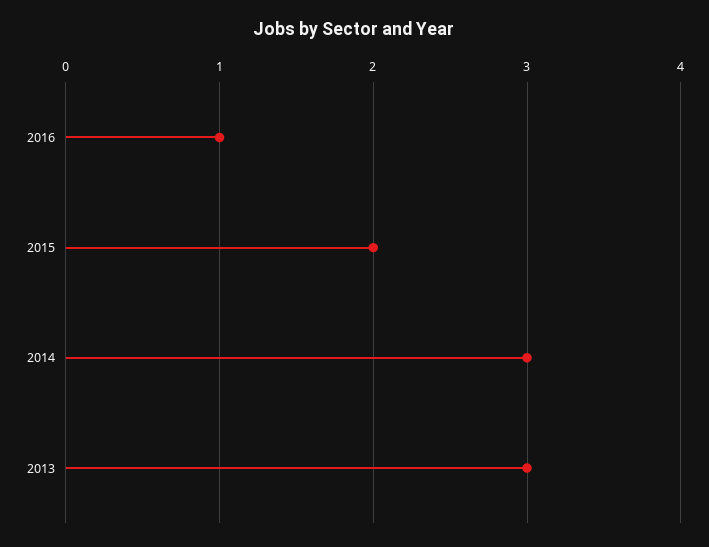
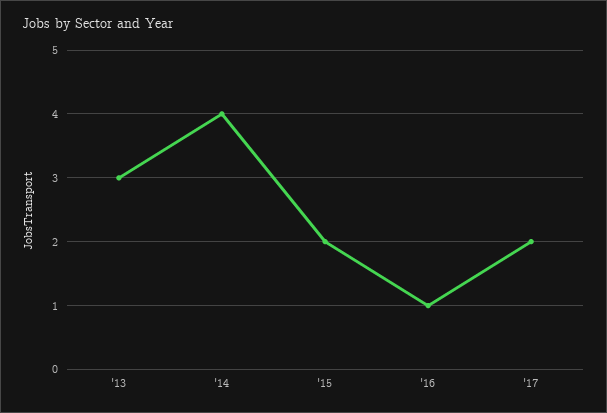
2014: 3 -> 4
'17: none -> 2

